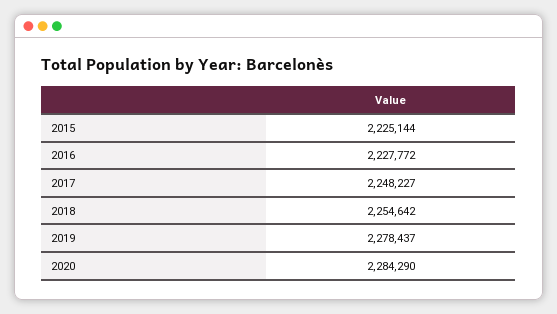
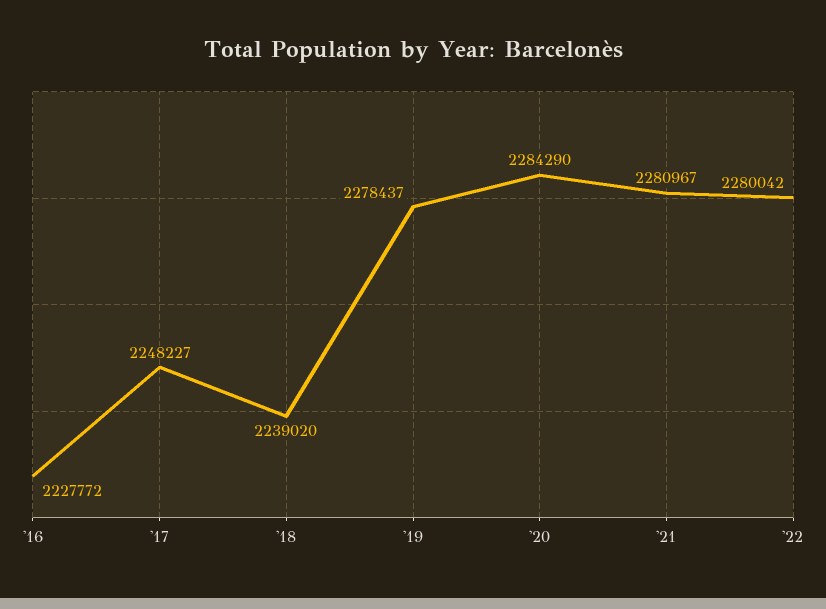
2015: 2225144 -> none
2018: 2254642 -> 2239020
'21: none -> 2280967
'22: none -> 2280042

